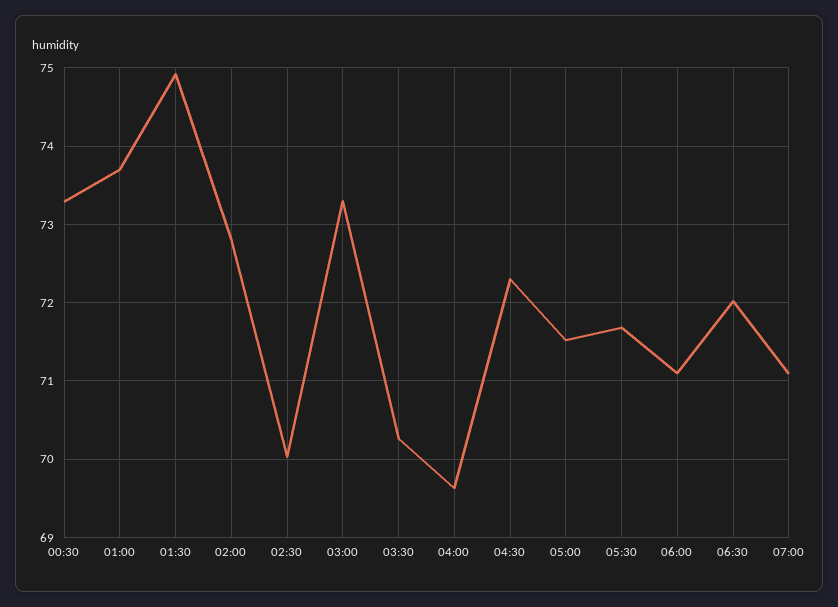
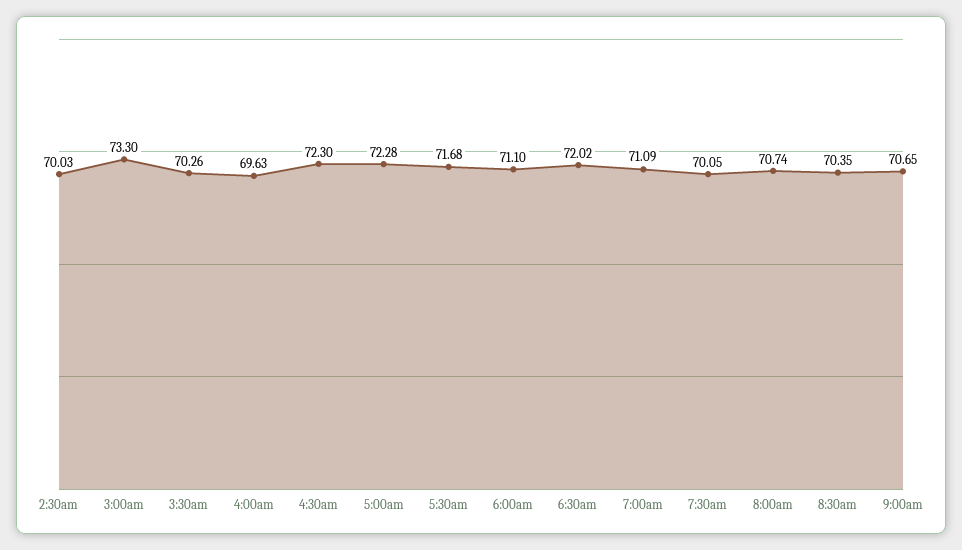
00:30: 73.3 -> none
01:00: 73.7 -> none
01:30: 74.9 -> none
02:00: 72.8 -> none
05:00: 71.5 -> 72.28
7:30am: none -> 70.05
8:00am: none -> 70.74
8:30am: none -> 70.35
9:00am: none -> 70.65

